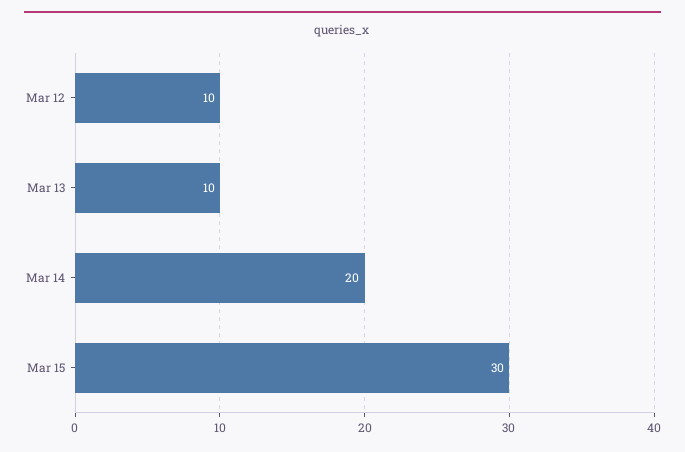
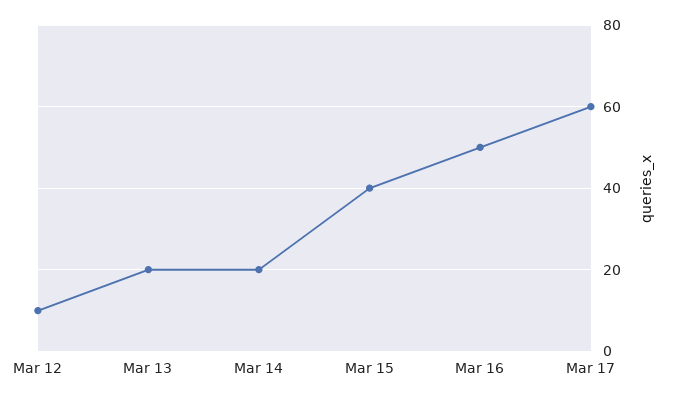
Mar 13: 10 -> 20
Mar 15: 30 -> 40
Mar 16: none -> 50
Mar 17: none -> 60

